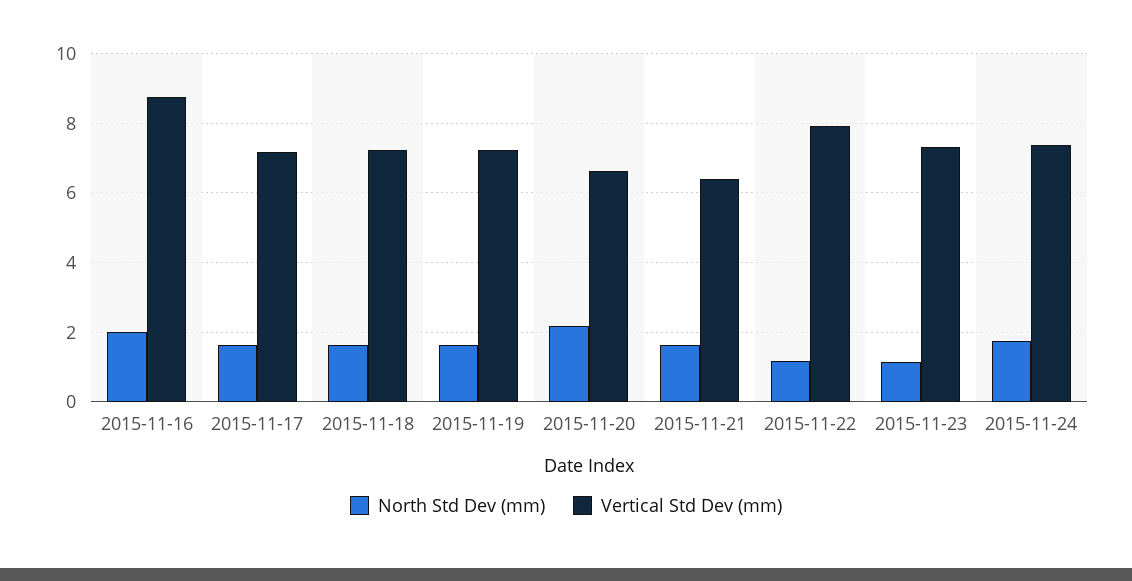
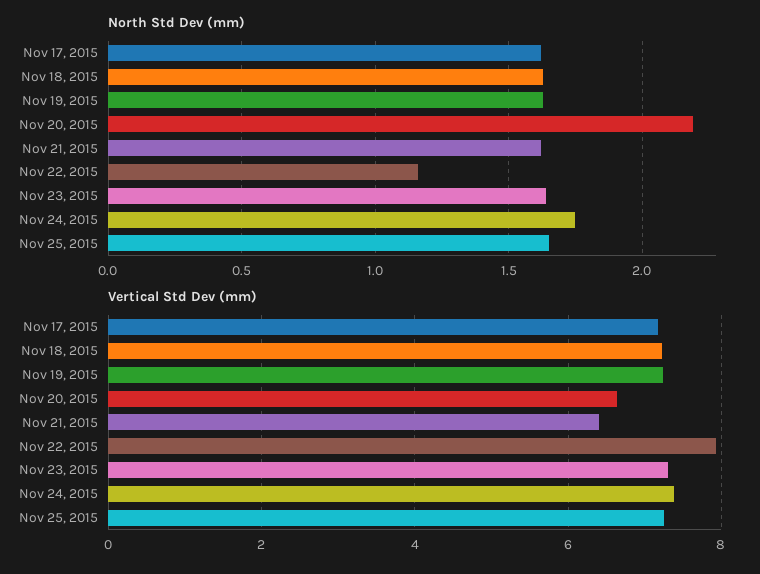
North Std Dev (mm), 2015-11-16: 2 -> none
Vertical Std Dev (mm), 2015-11-16: 8.8 -> none
North Std Dev (mm), 2015-11-23: 1.2 -> 1.65
North Std Dev (mm), Nov 25, 2015: none -> 1.65
Vertical Std Dev (mm), Nov 25, 2015: none -> 7.2

